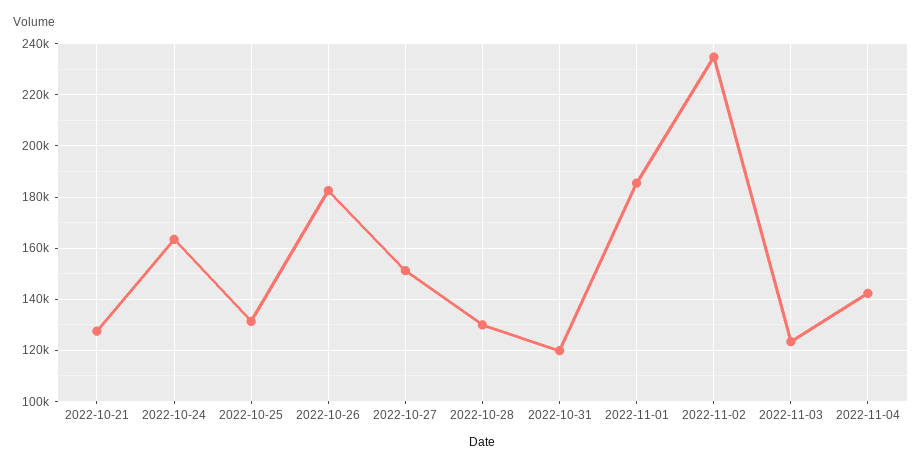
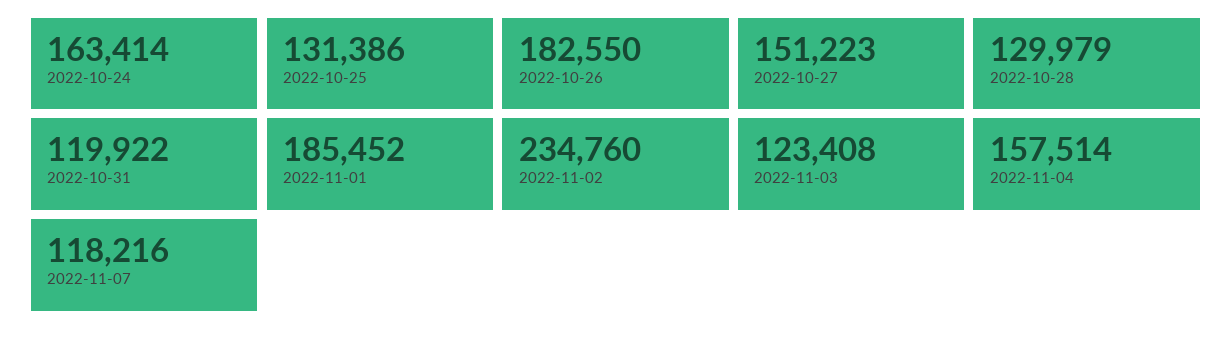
2022-10-21: 127500 -> none
2022-11-04: 142500 -> 157514
2022-11-07: none -> 118216

